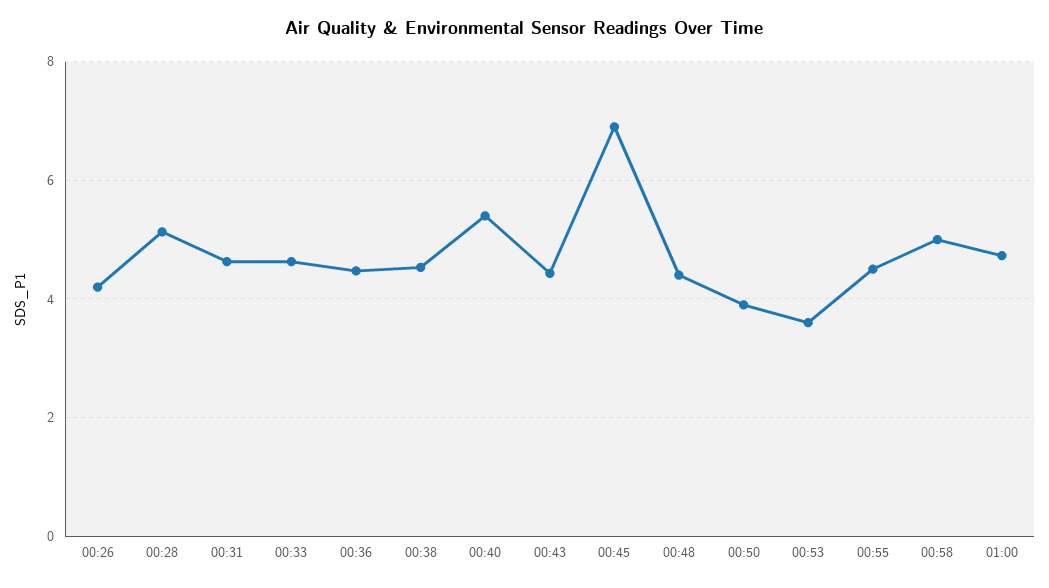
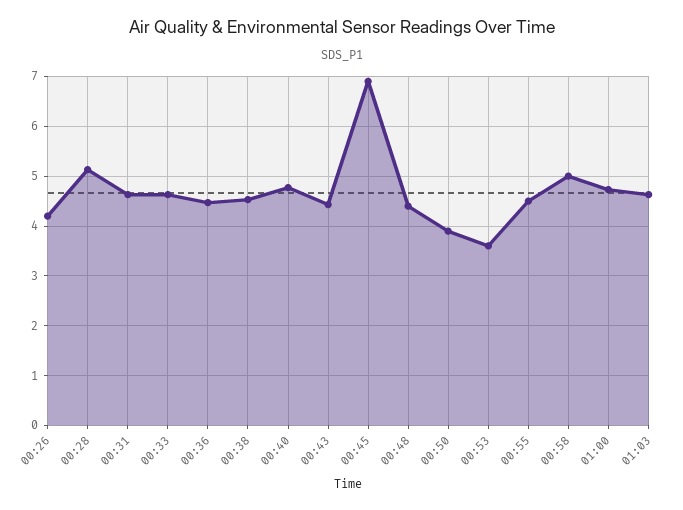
00:40: 5.4 -> 4.8
01:03: none -> 4.6

